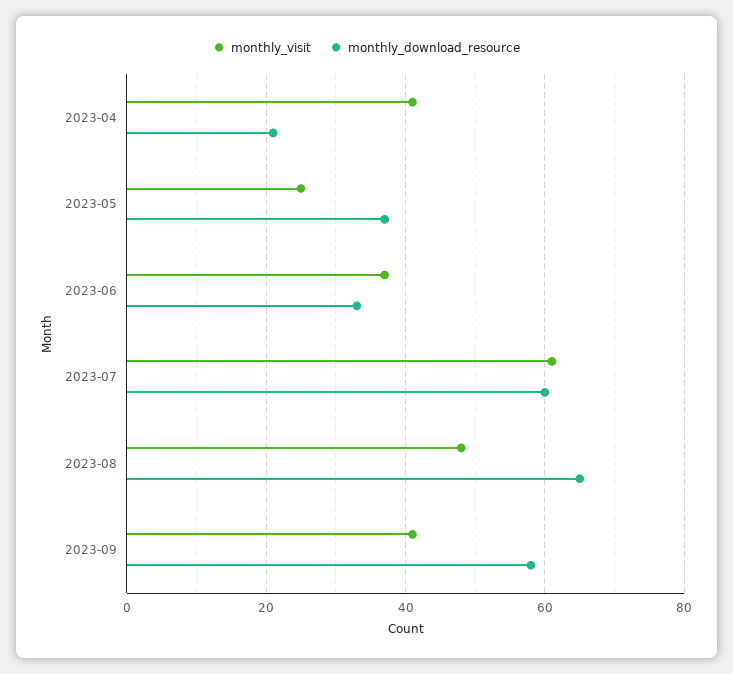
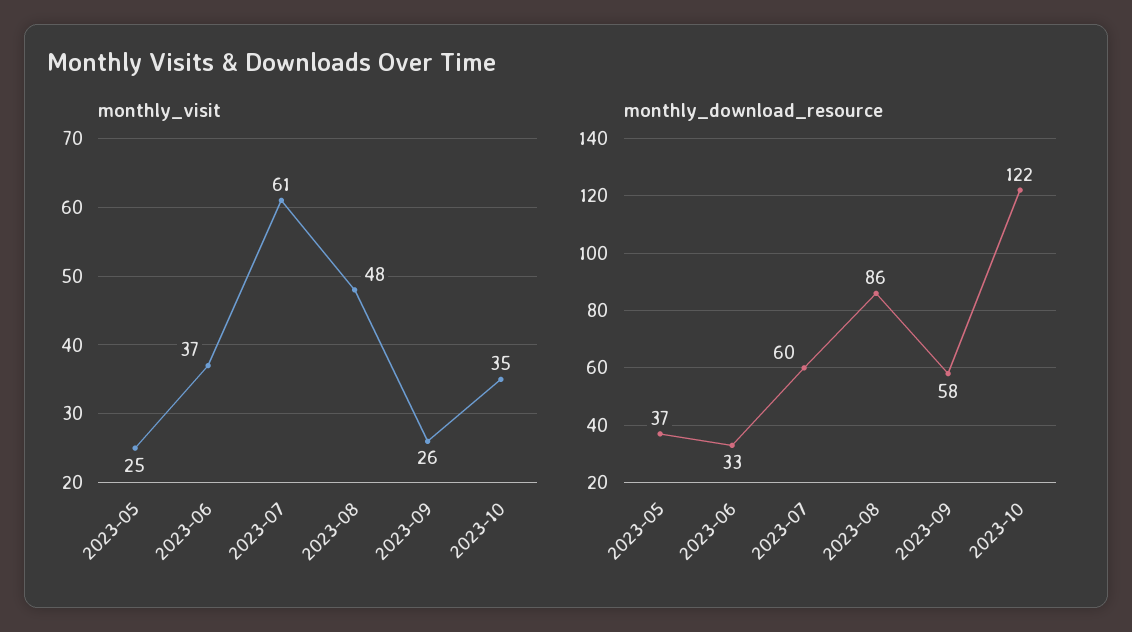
monthly_visit, 2023-04: 40 -> none
monthly_download_resource, 2023-04: 20 -> none
monthly_download_resource, 2023-08: 65 -> 86
monthly_visit, 2023-09: 40 -> 26
monthly_visit, 2023-10: none -> 35
monthly_download_resource, 2023-10: none -> 122

